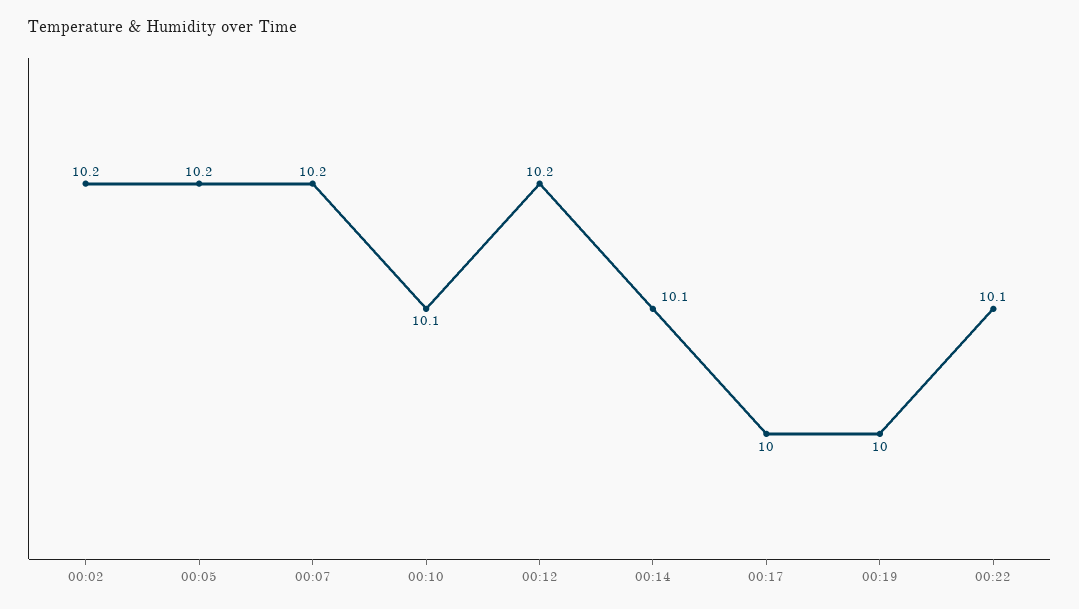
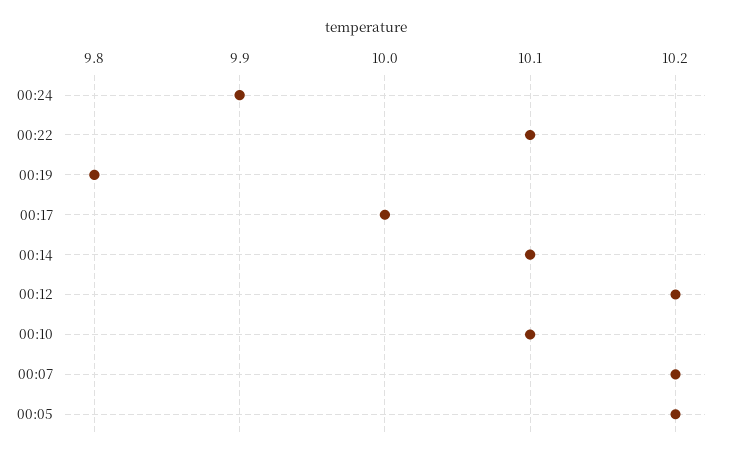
00:02: 10.2 -> none
00:19: 10 -> 9.8
00:24: none -> 9.9

